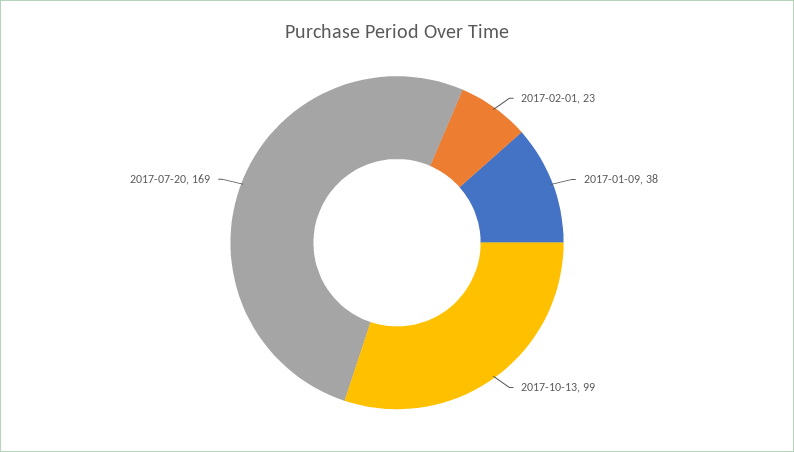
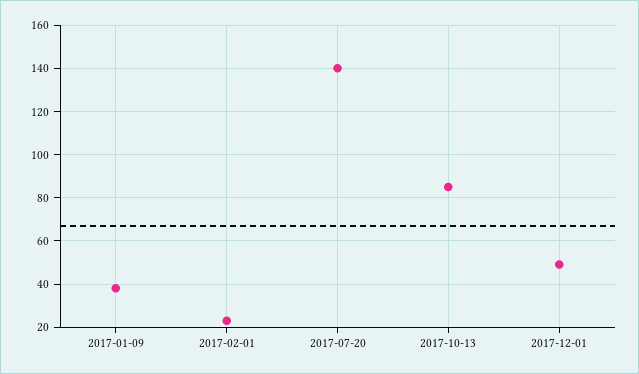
2017-10-13: 99 -> 85
2017-07-20: 169 -> 140
2017-12-01: none -> 50

